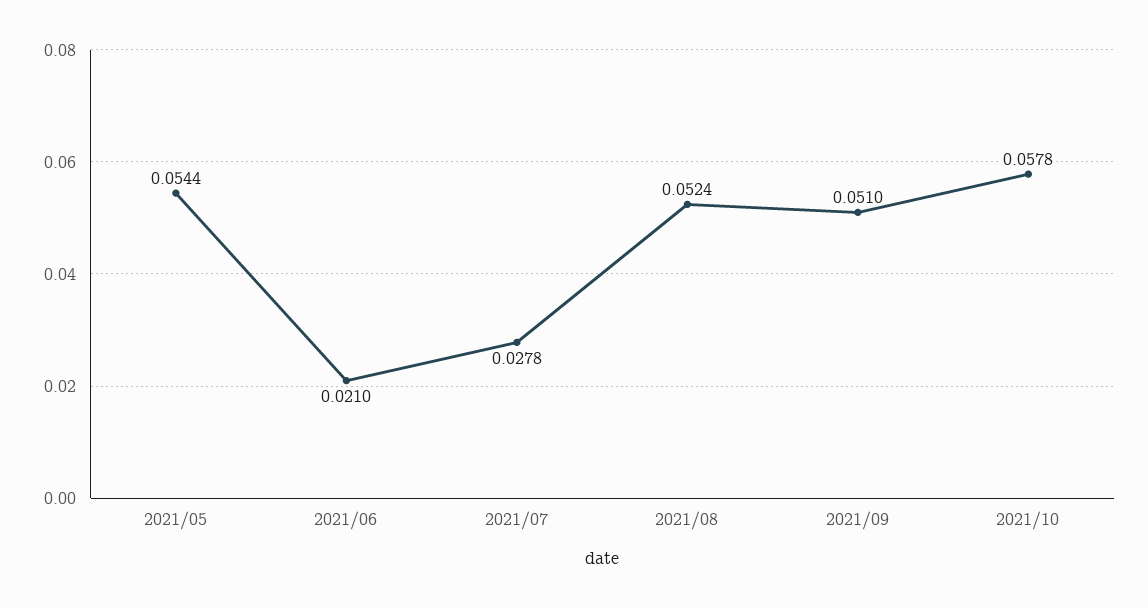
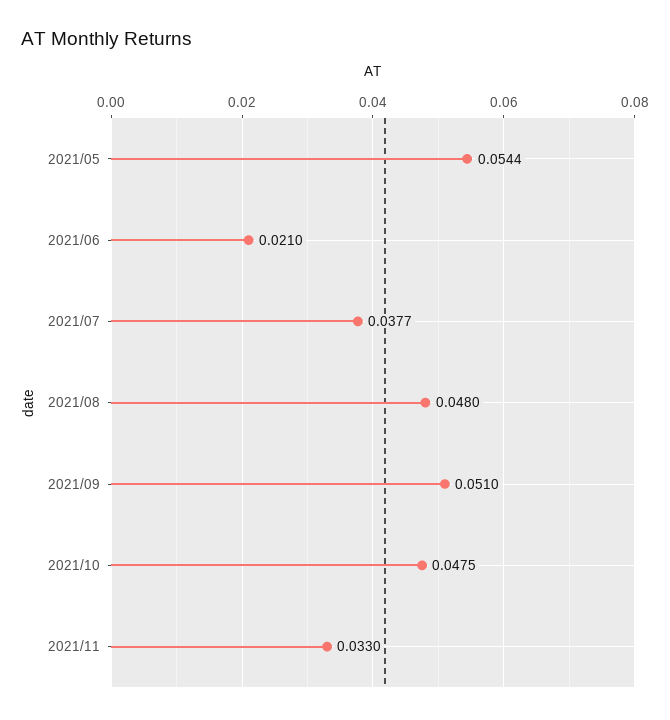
2021/07: 0.0278 -> 0.0377
2021/08: 0.0524 -> 0.048
2021/10: 0.0578 -> 0.0475
2021/11: none -> 0.033

